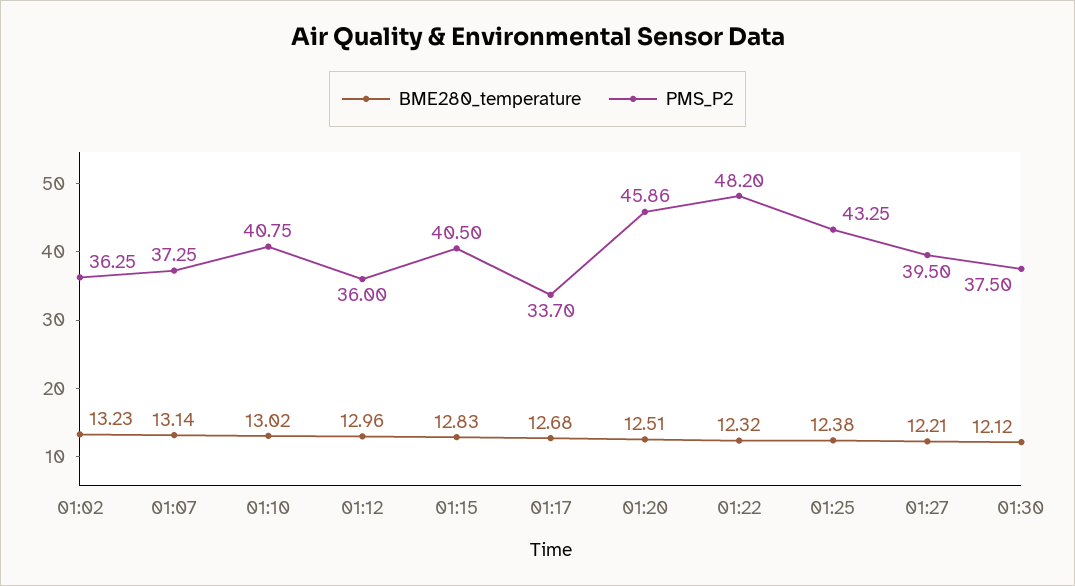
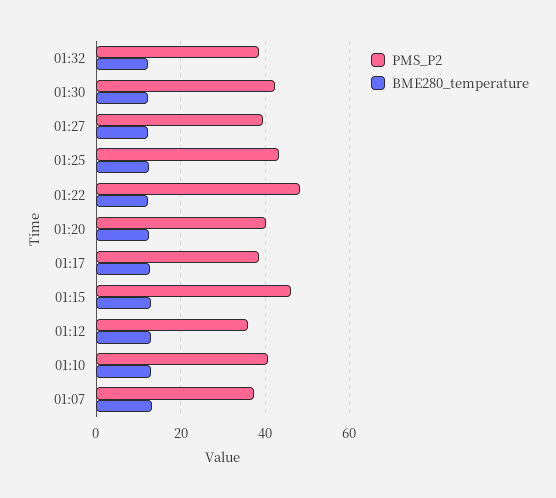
BME280_temperature, 01:02: 13.23 -> none
PMS_P2, 01:02: 36.25 -> none
PMS_P2, 01:15: 40.5 -> 46
PMS_P2, 01:17: 33.7 -> 38
PMS_P2, 01:20: 45.86 -> 40
PMS_P2, 01:30: 37.5 -> 42
PMS_P2, 01:32: none -> 38
BME280_temperature, 01:32: none -> 12

